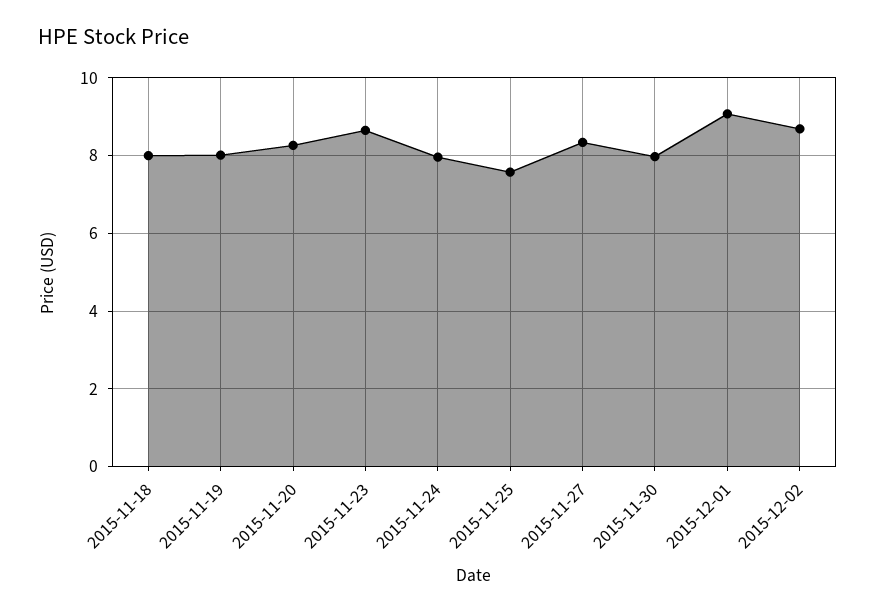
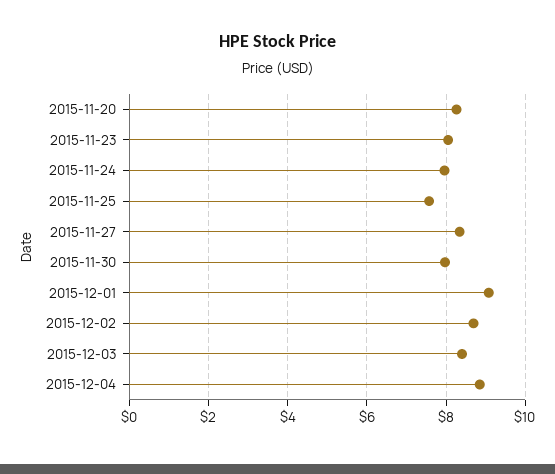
2015-11-18: 8 -> none
2015-11-19: 8 -> none
2015-11-23: 8.6 -> 8
2015-12-03: none -> 8.4
2015-12-04: none -> 8.8

